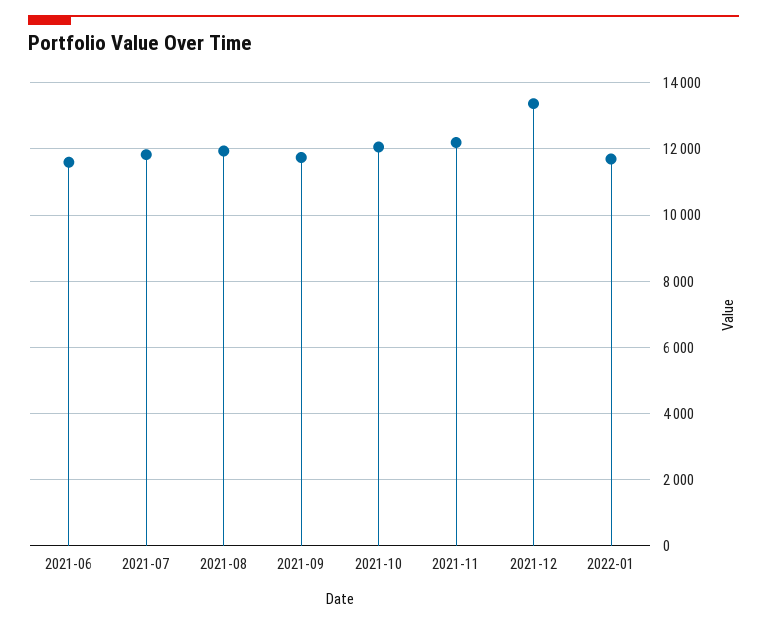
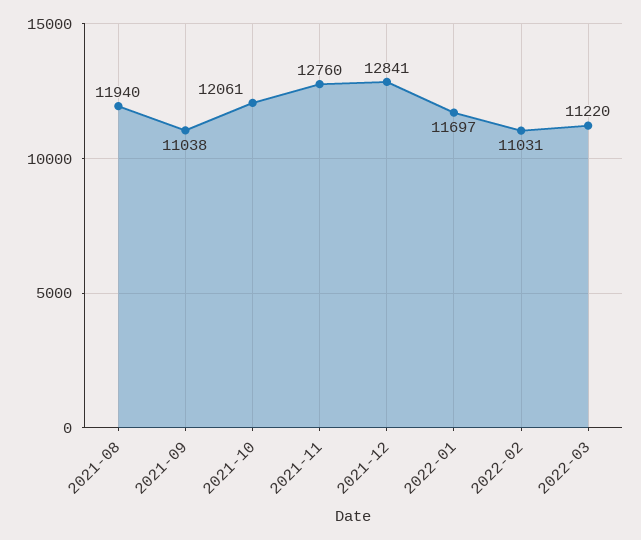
2021-06: 11600 -> none
2021-07: 11800 -> none
2021-09: 11800 -> 11038
2021-11: 12200 -> 12760
2021-12: 13400 -> 12841
2022-02: none -> 11031
2022-03: none -> 11220

